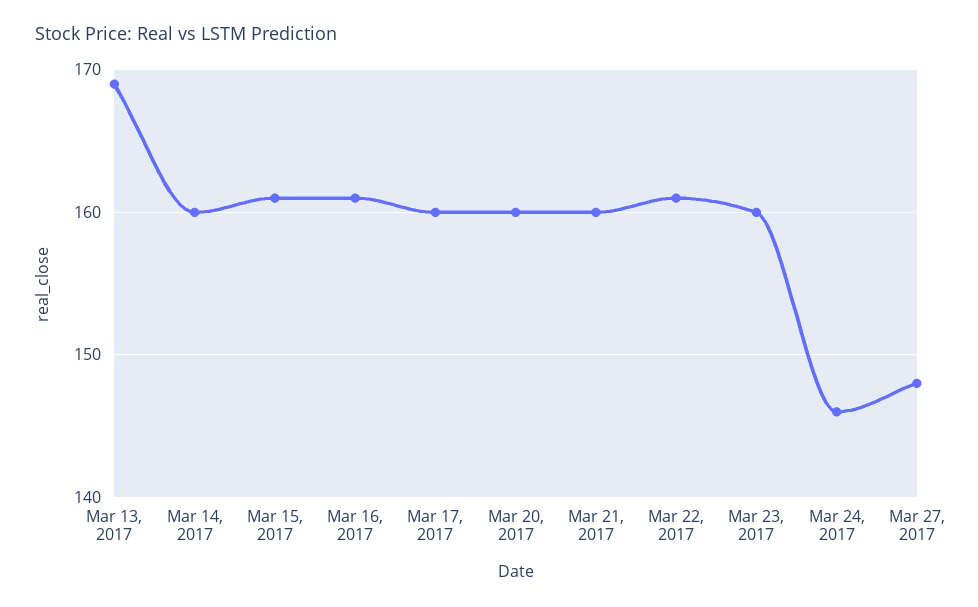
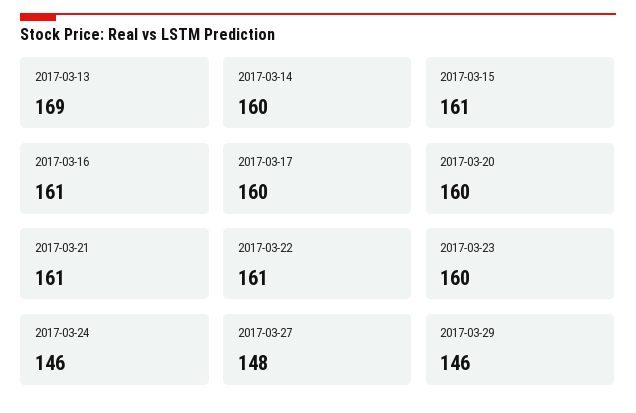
Mar 21, 2017: 160 -> 161
2017-03-29: none -> 146

